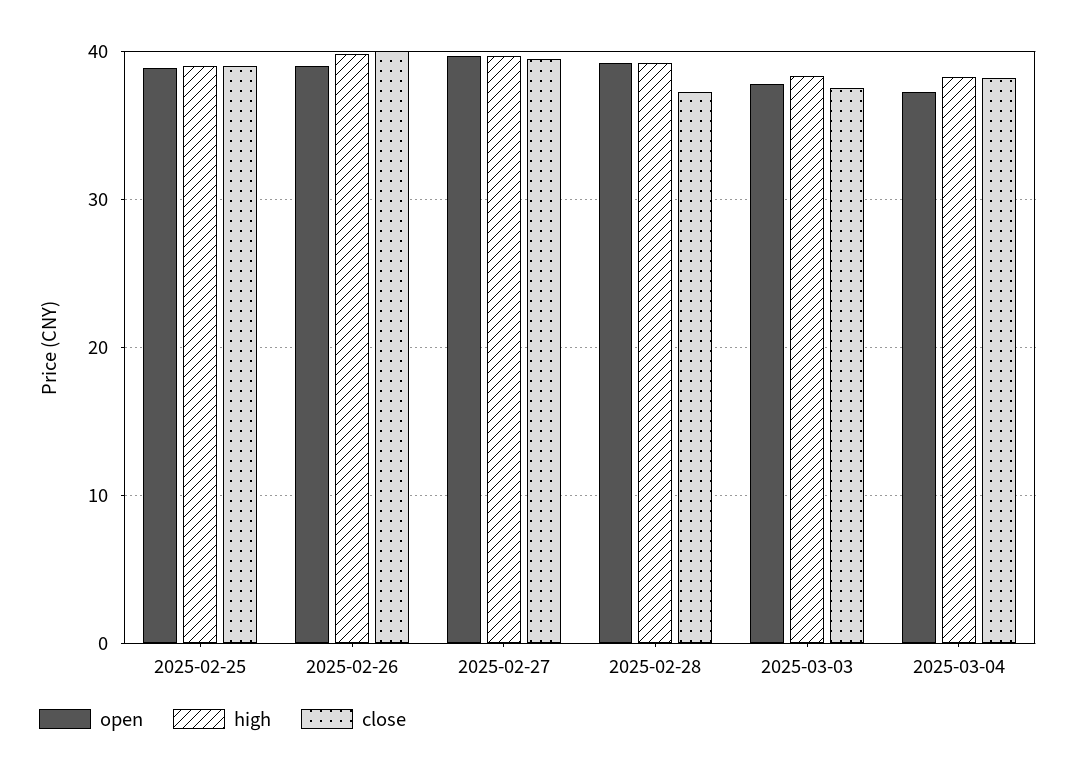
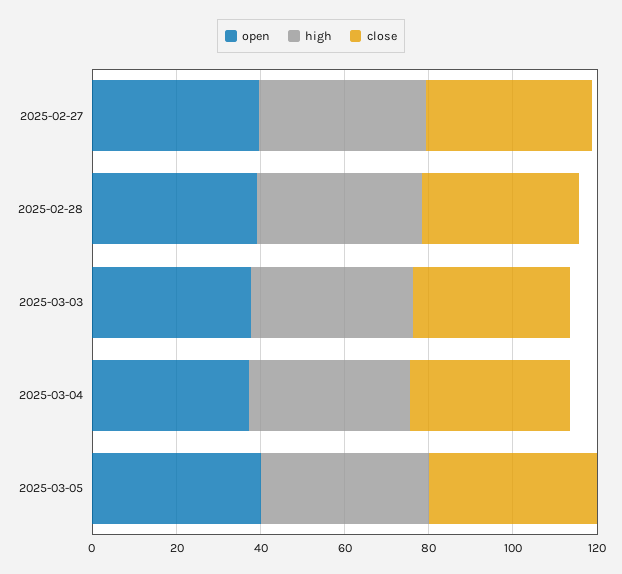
open, 2025-02-25: 39 -> none
high, 2025-02-25: 39 -> none
close, 2025-02-25: 39 -> none
open, 2025-02-26: 39 -> none
high, 2025-02-26: 40 -> none
close, 2025-02-26: 40 -> none
open, 2025-03-05: none -> 40
high, 2025-03-05: none -> 40
close, 2025-03-05: none -> 40

